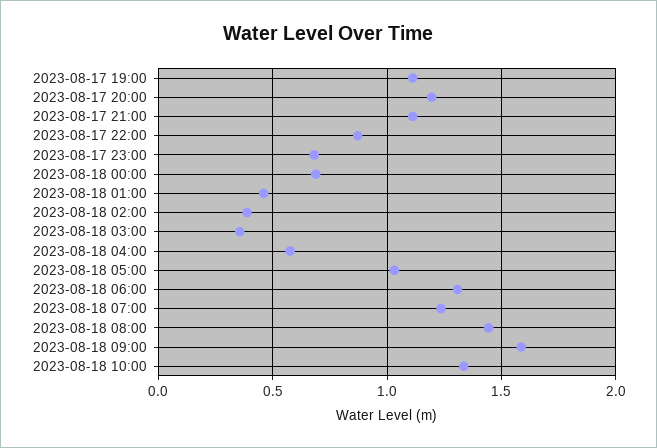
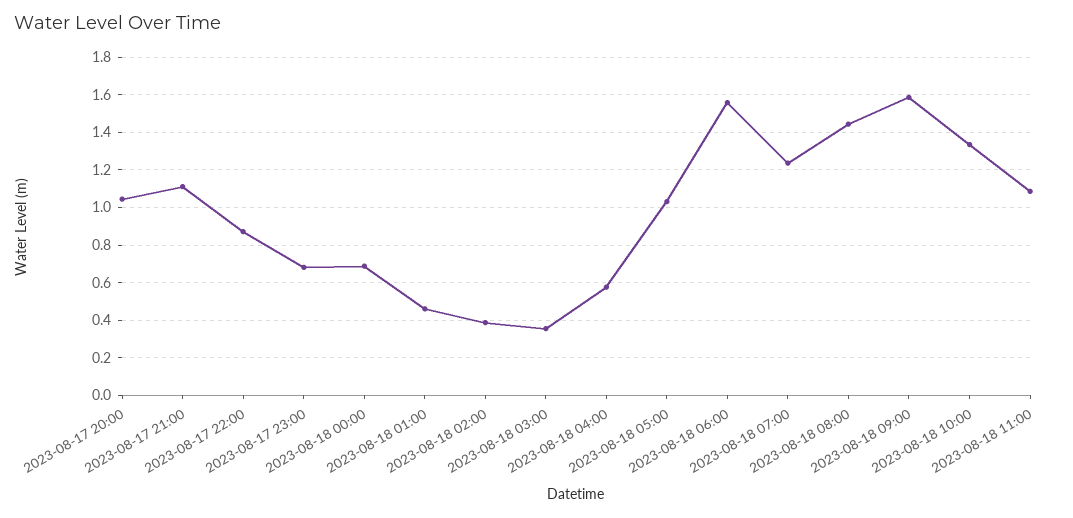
2023-08-17 19:00: 1.1 -> none
2023-08-17 20:00: 1.2 -> 1.05
2023-08-18 06:00: 1.3 -> 1.55
2023-08-18 11:00: none -> 1.1

